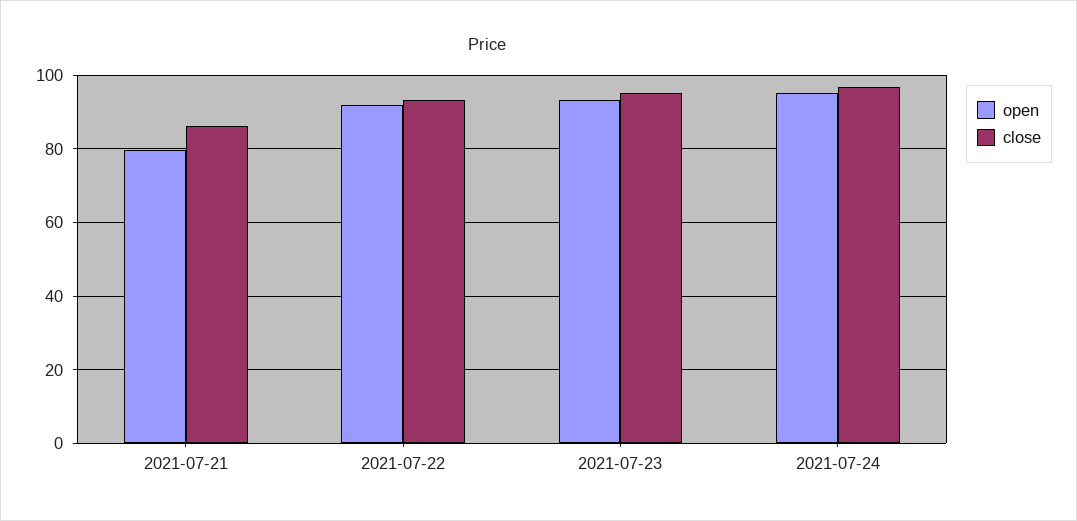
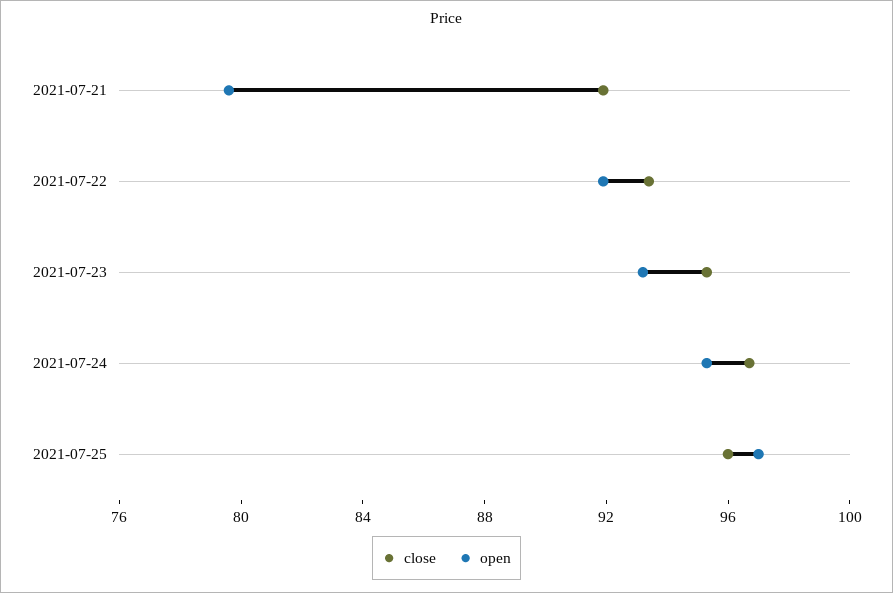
close, 2021-07-21: 86 -> 92
close, 2021-07-25: none -> 96
open, 2021-07-25: none -> 97

